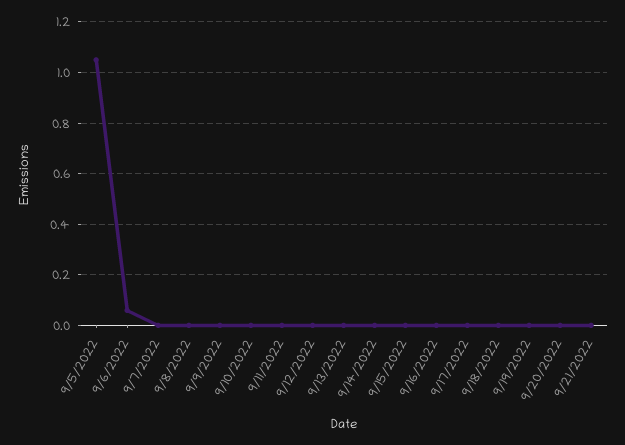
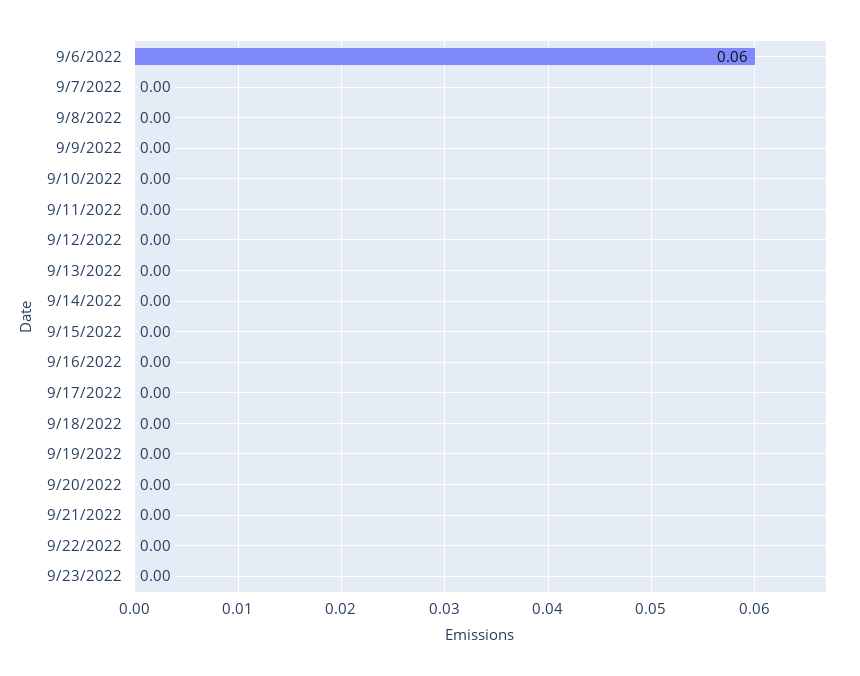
9/5/2022: 1.05 -> none
9/22/2022: none -> 0
9/23/2022: none -> 0

